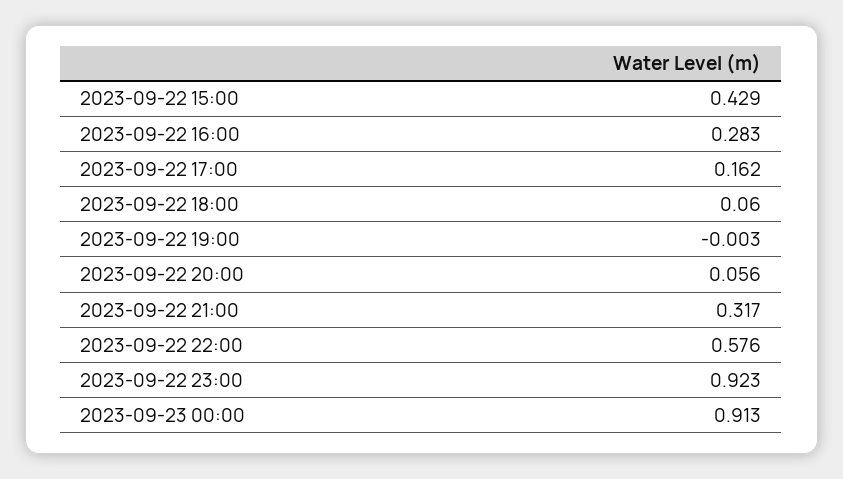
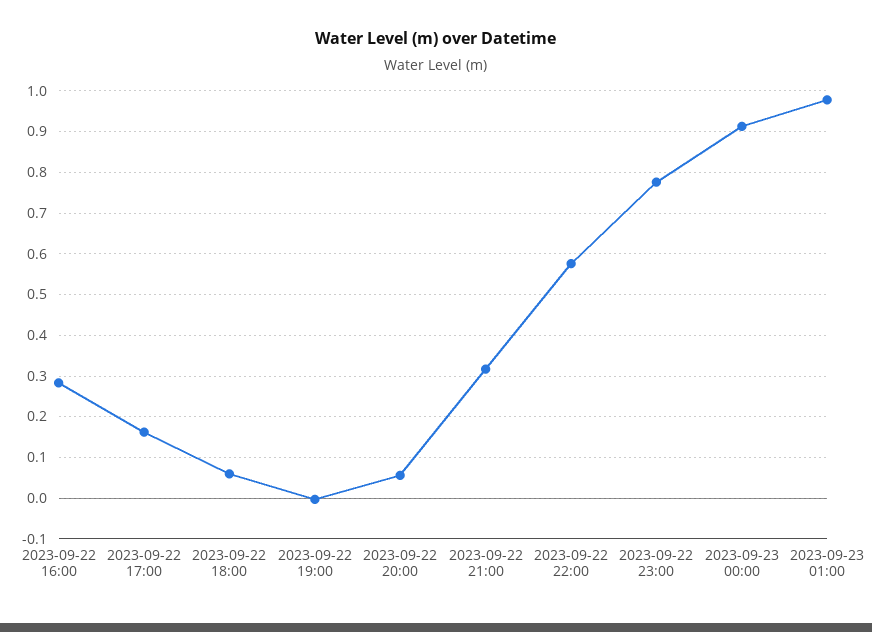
2023-09-22 15:00: 0.429 -> none
2023-09-22 23:00: 0.923 -> 0.78
2023-09-23 01:00: none -> 0.98

